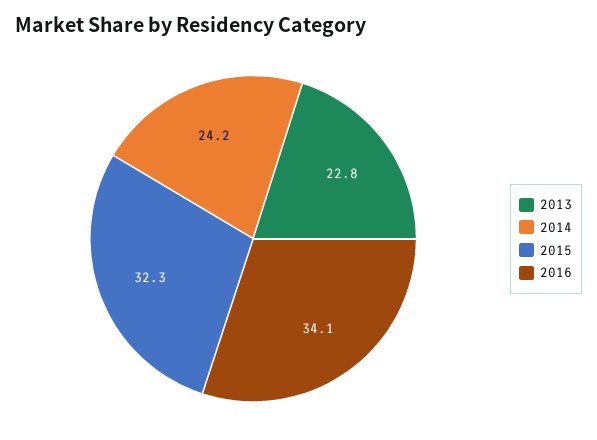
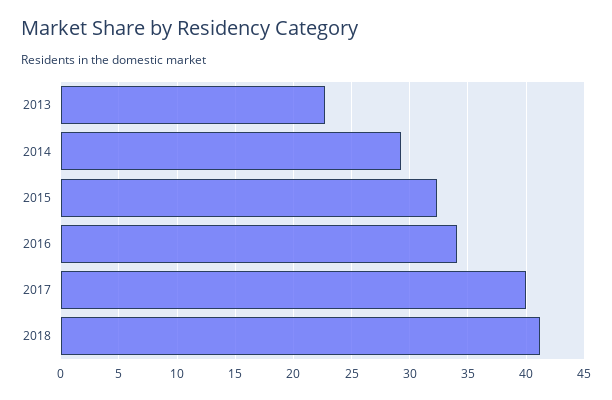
2014: 24.2 -> 29
2017: none -> 40
2018: none -> 41

